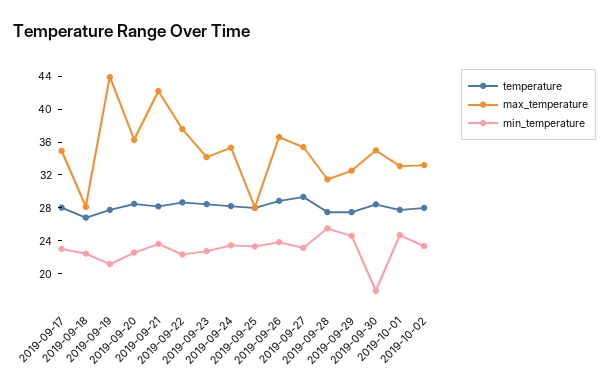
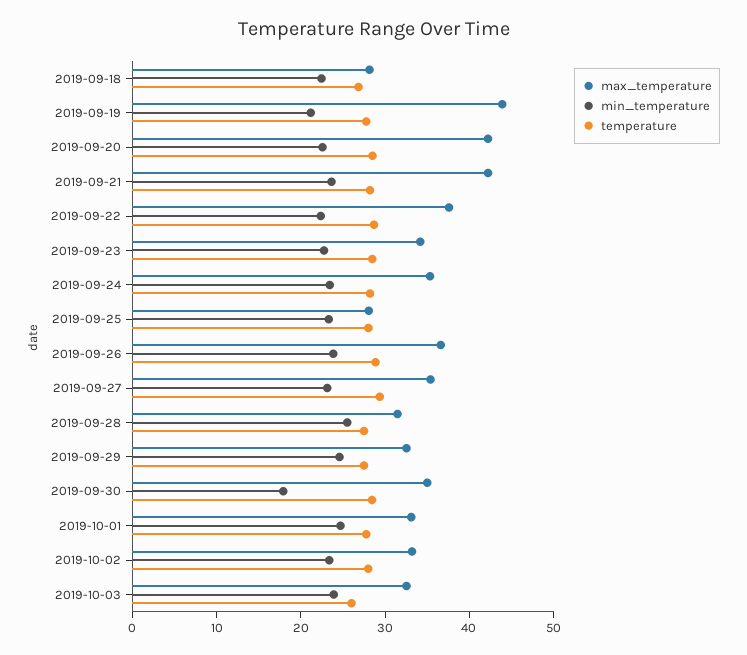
temperature, 2019-09-17: 28 -> none
max_temperature, 2019-09-17: 35 -> none
min_temperature, 2019-09-17: 23 -> none
max_temperature, 2019-09-20: 36 -> 42
max_temperature, 2019-10-03: none -> 32
min_temperature, 2019-10-03: none -> 24
temperature, 2019-10-03: none -> 26

